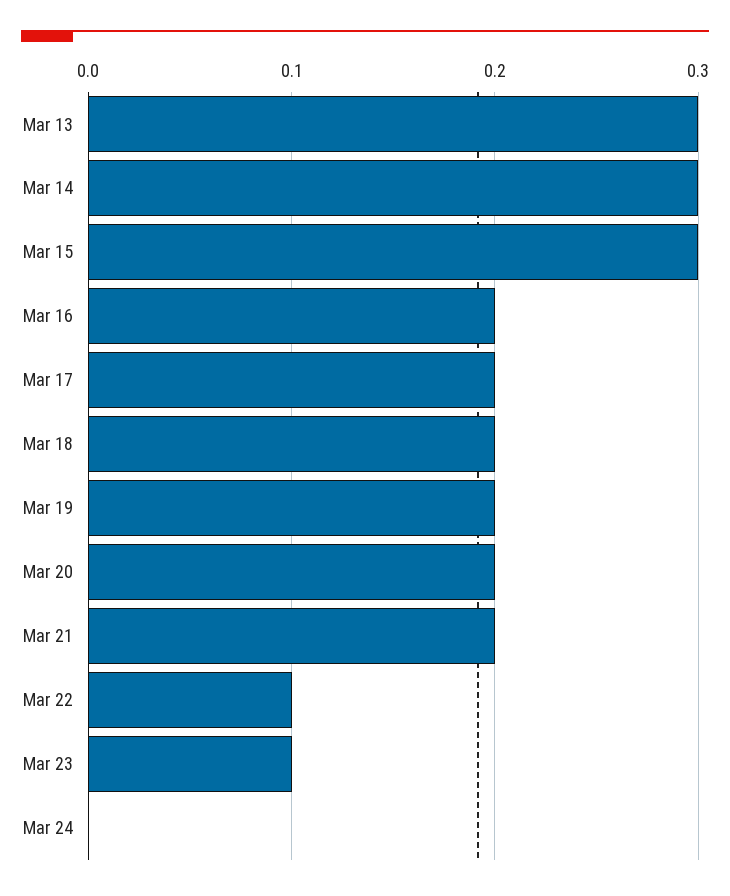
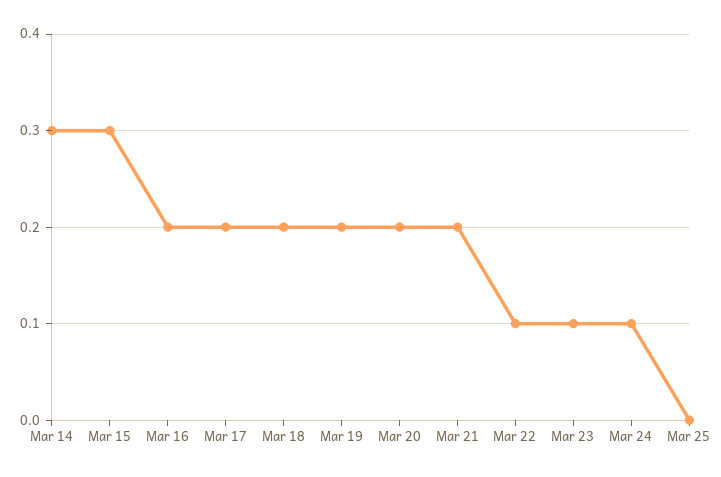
Mar 13: 0.3 -> none
Mar 24: 0 -> 0.1
Mar 25: none -> 0

